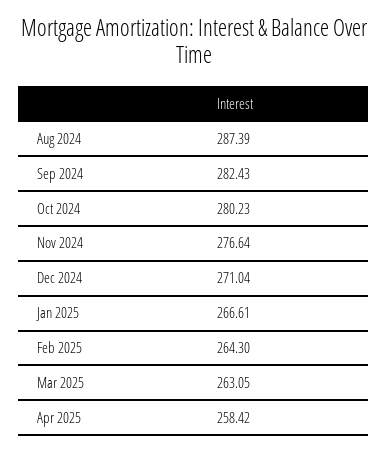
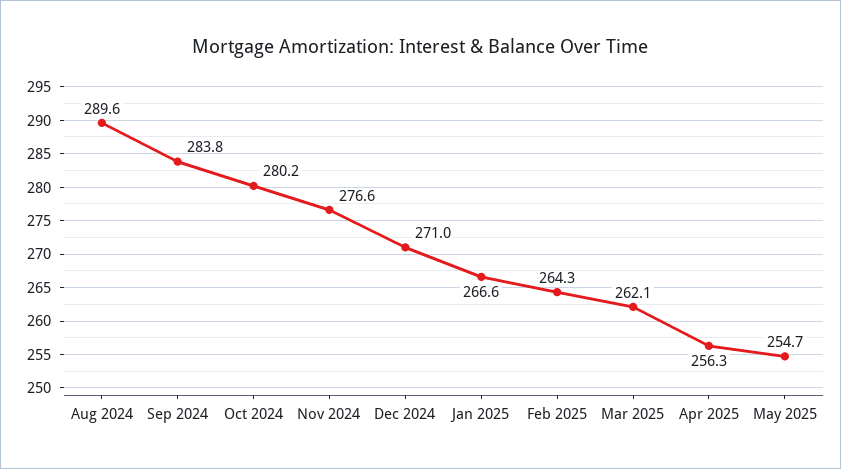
Aug 2024: 287.39 -> 289.6
Sep 2024: 282.43 -> 283.8
Mar 2025: 263.05 -> 262.1
Apr 2025: 258.42 -> 256.3
May 2025: none -> 254.7

